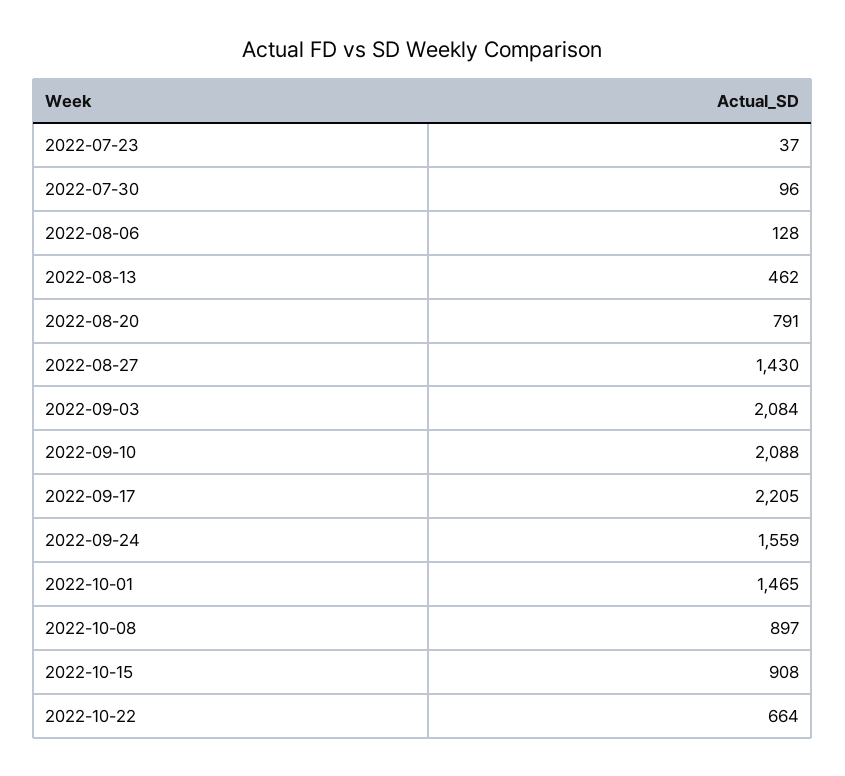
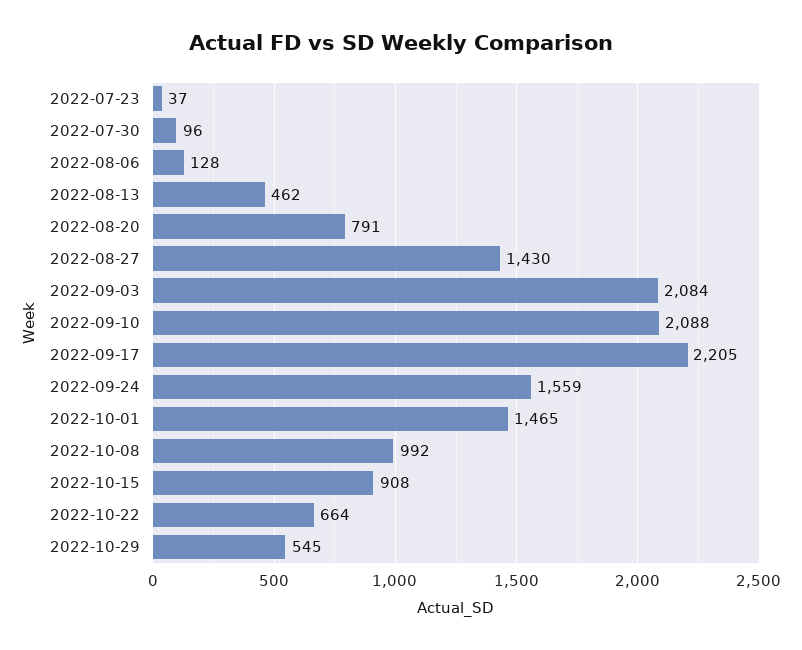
2022-10-08: 897 -> 992
2022-10-29: none -> 545

